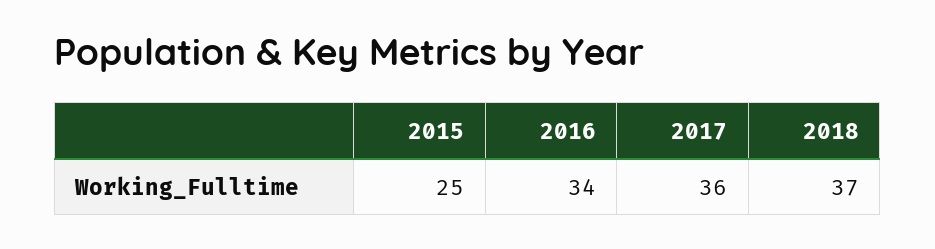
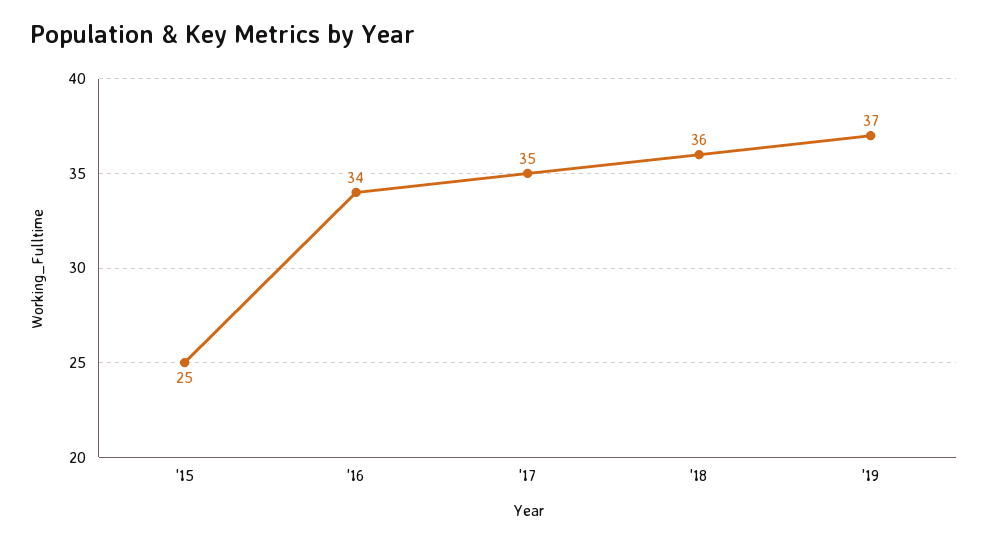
2017: 36 -> 35
2018: 37 -> 36
'19: none -> 37

